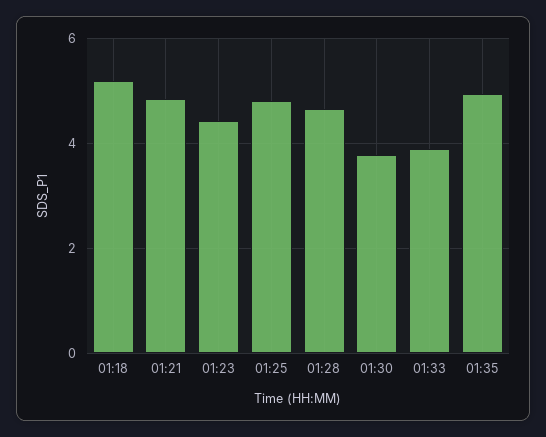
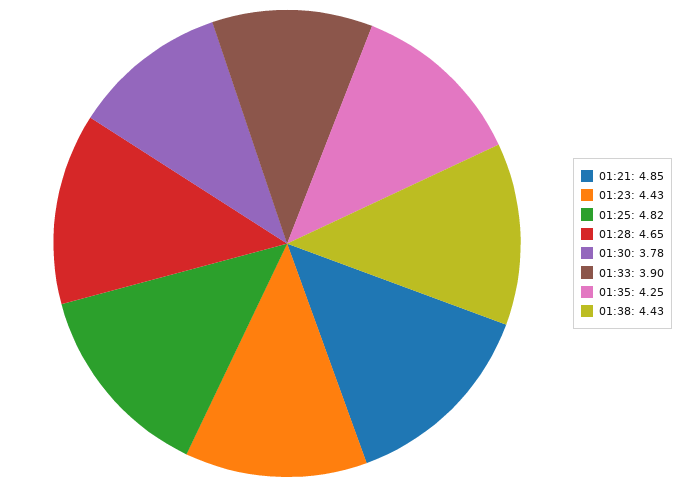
01:18: 5.2 -> none
01:35: 5 -> 4.25
01:38: none -> 4.43

